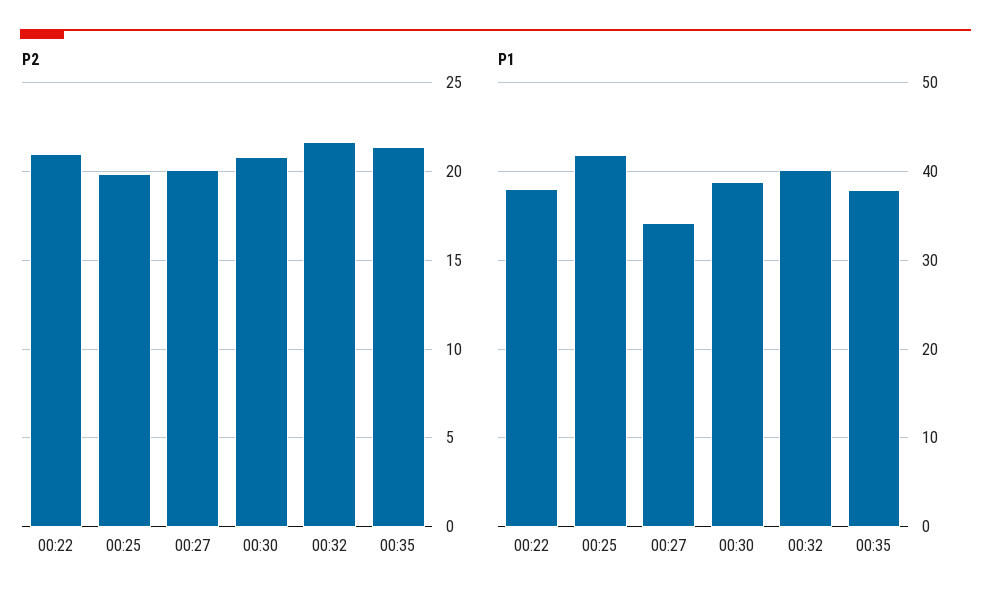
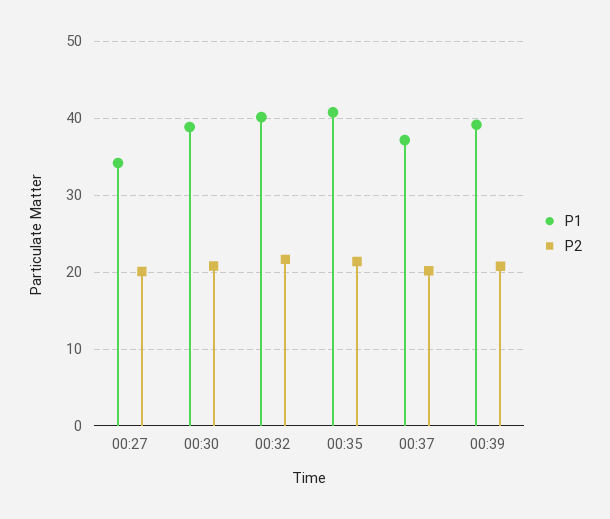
P2, 00:22: 21 -> none
P2, 00:25: 20 -> none
P1, 00:22: 38 -> none
P1, 00:25: 42 -> none
P1, 00:35: 38 -> 41
P1, 00:37: none -> 37
P2, 00:37: none -> 20
P1, 00:39: none -> 39
P2, 00:39: none -> 21

